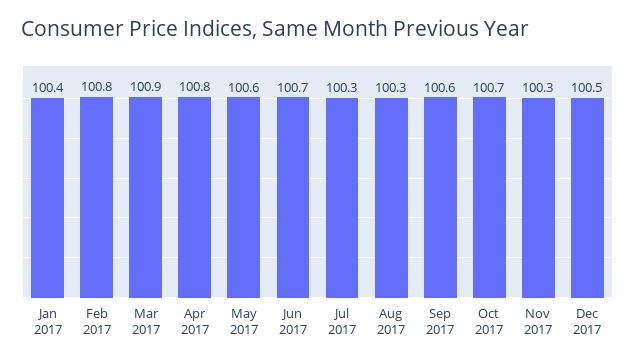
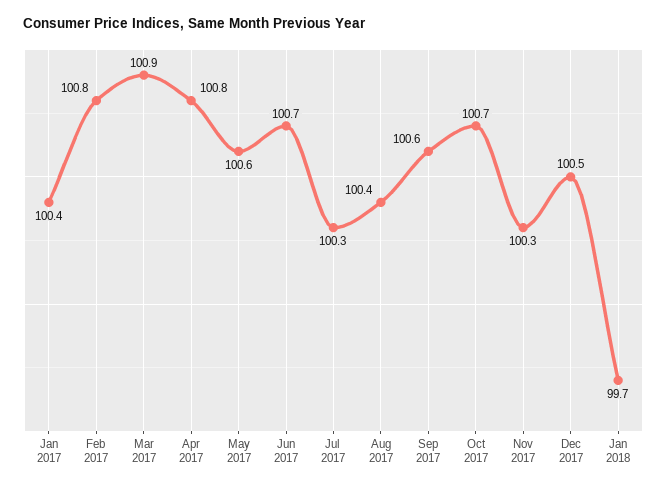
Aug 2017: 100.3 -> 100.4
Jan 2018: none -> 99.7

